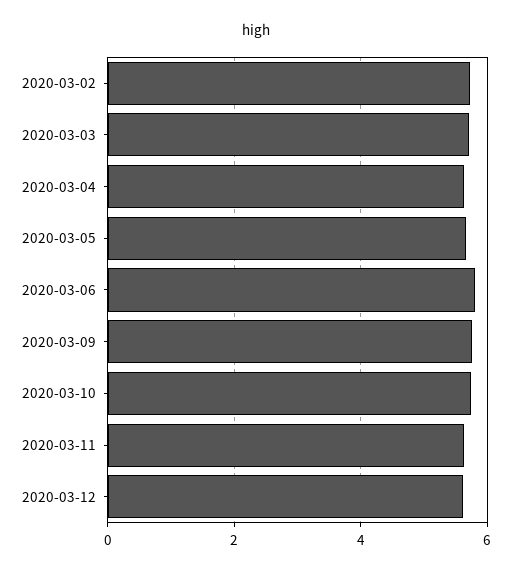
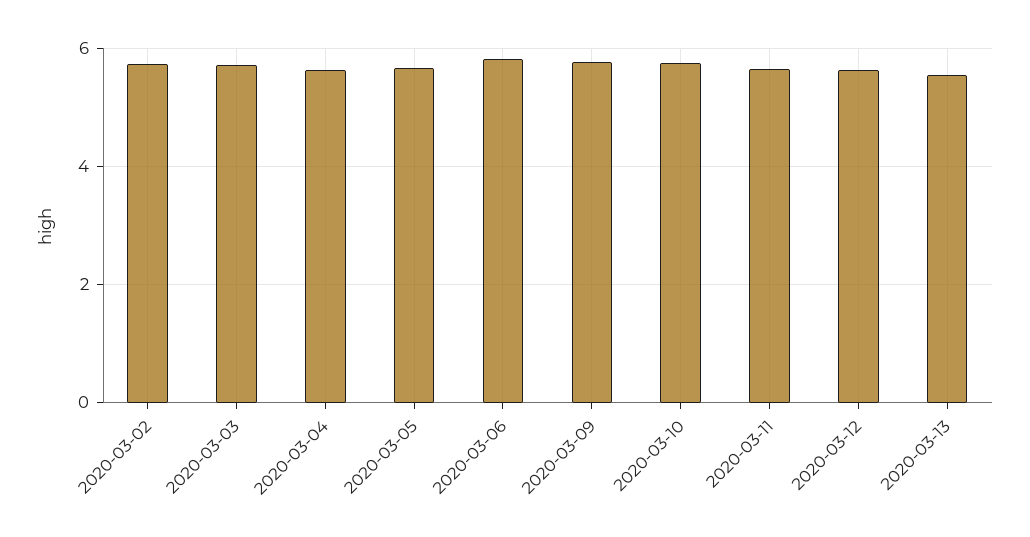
2020-03-13: none -> 5.6

